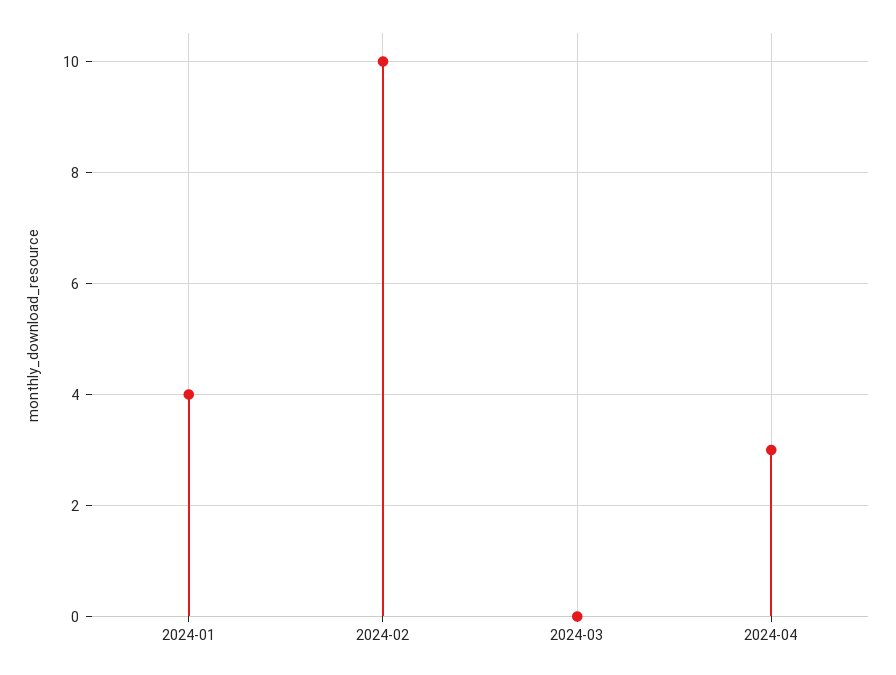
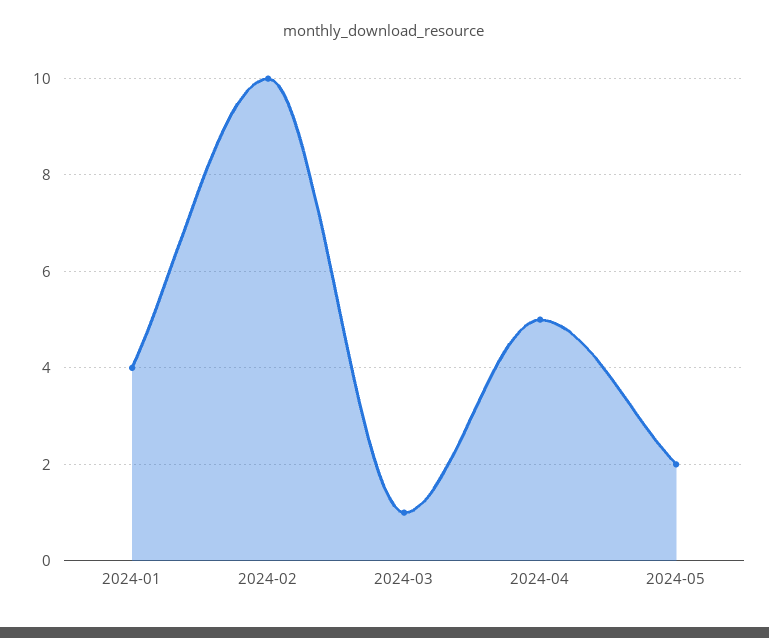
2024-03: 0 -> 1
2024-04: 3 -> 5
2024-05: none -> 2

